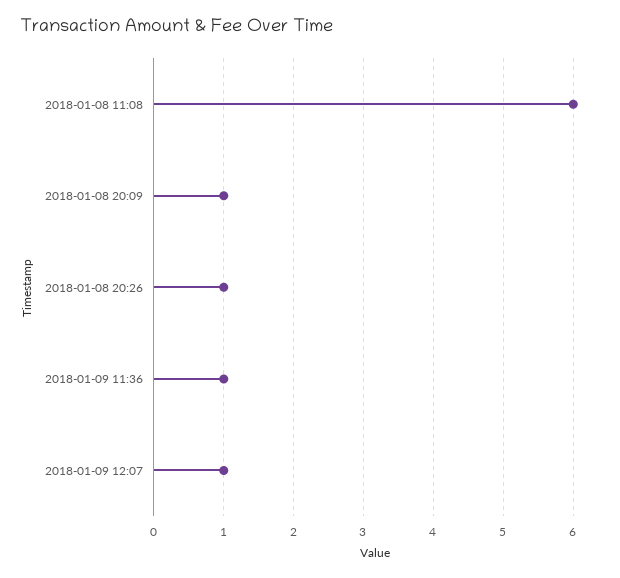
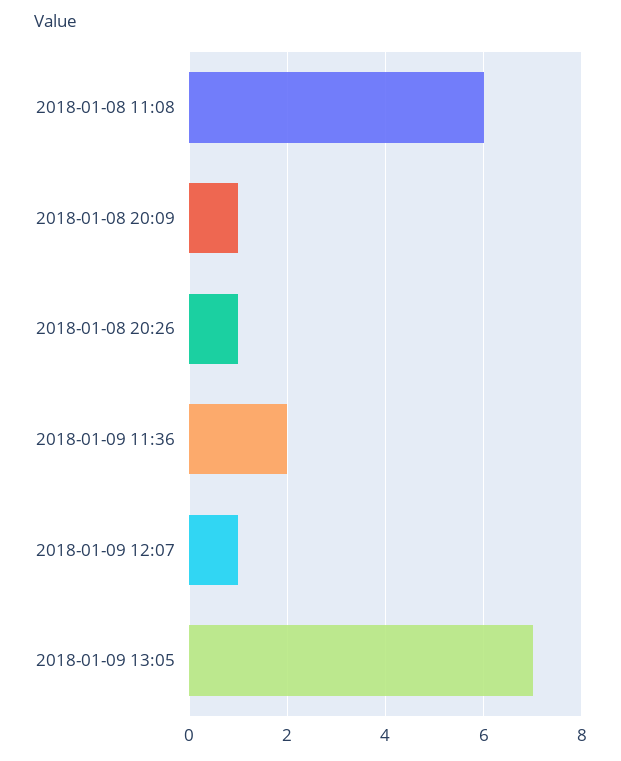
2018-01-09 11:36: 1 -> 2
2018-01-09 13:05: none -> 7

